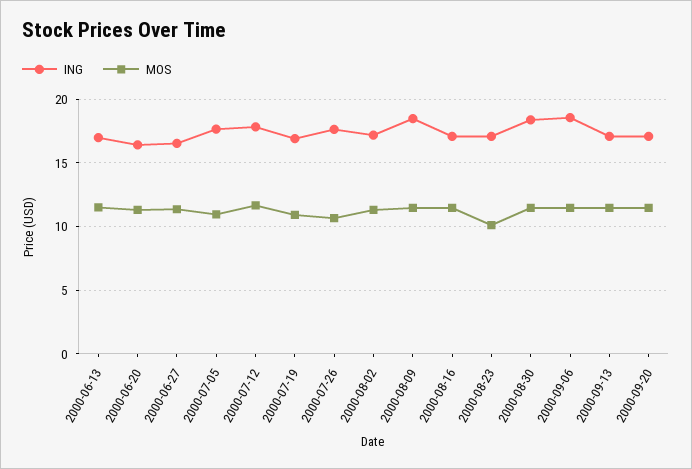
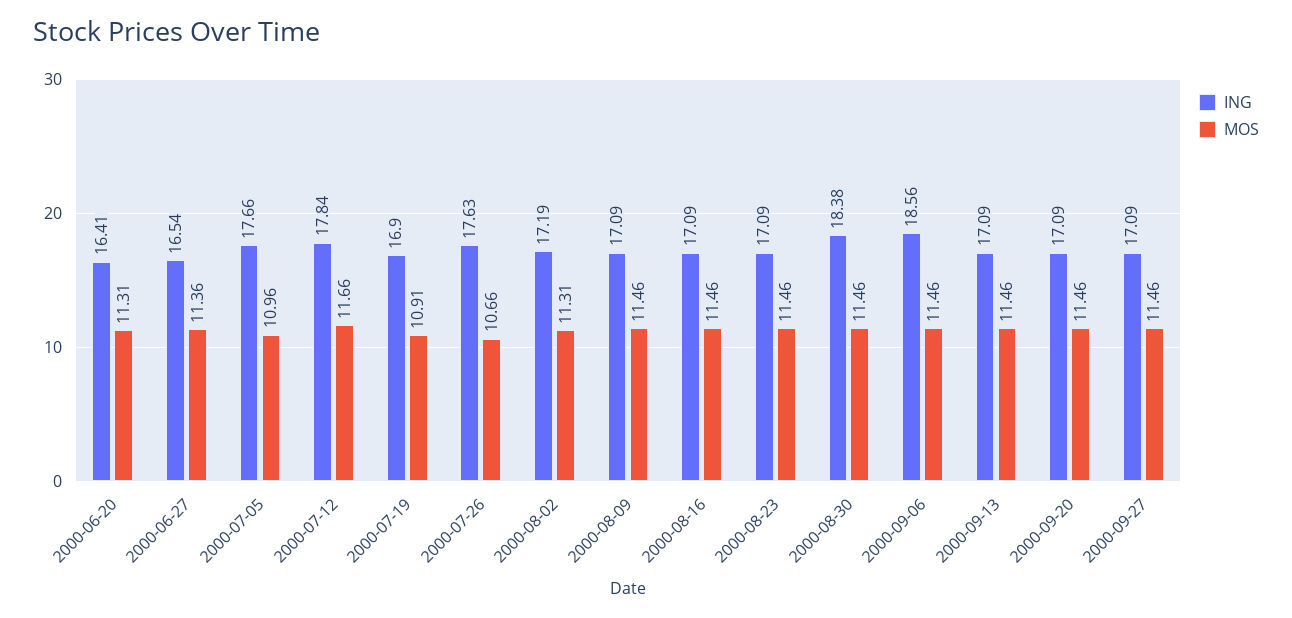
ING, 2000-06-13: 17 -> none
MOS, 2000-06-13: 11.5 -> none
ING, 2000-08-09: 18.5 -> 17.09
MOS, 2000-08-23: 10 -> 11.46
ING, 2000-09-27: none -> 17.09
MOS, 2000-09-27: none -> 11.46

